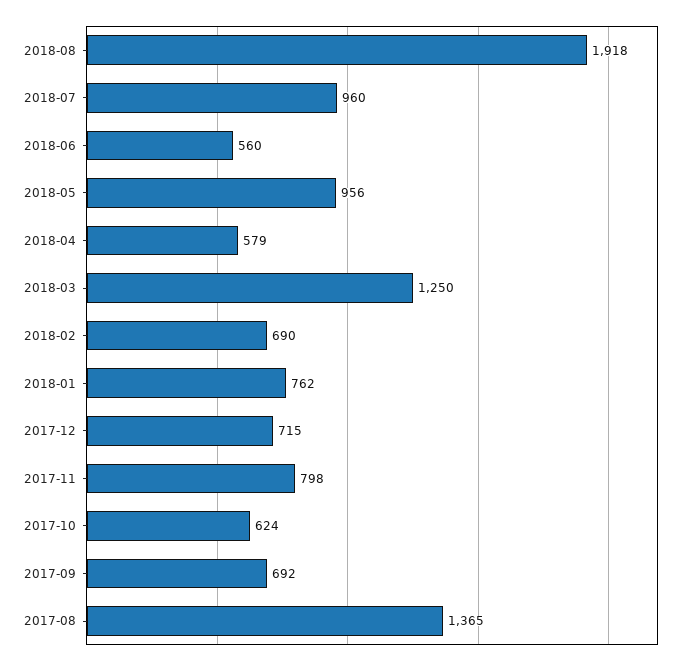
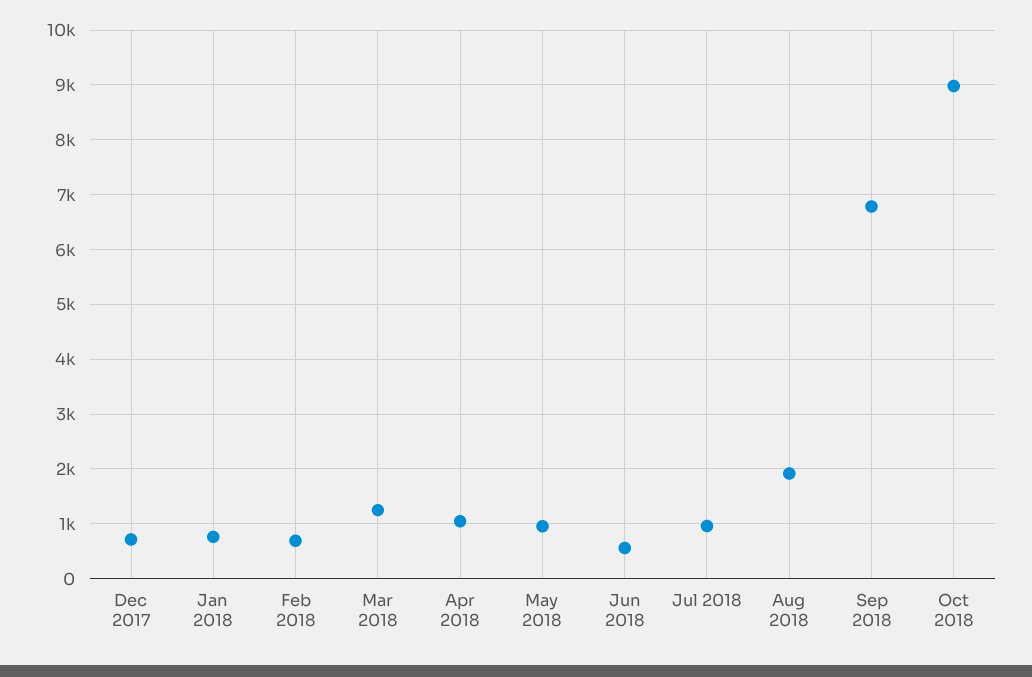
2018-04: 579 -> 1000
2017-11: 798 -> none
2017-10: 624 -> none
2017-09: 692 -> none
2017-08: 1365 -> none
Sep 2018: none -> 6800
Oct 2018: none -> 9000

